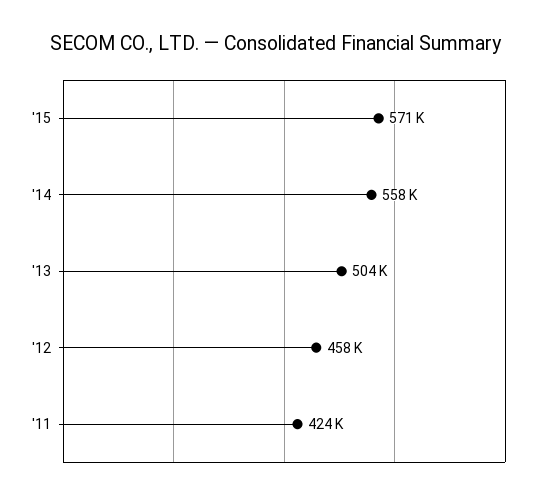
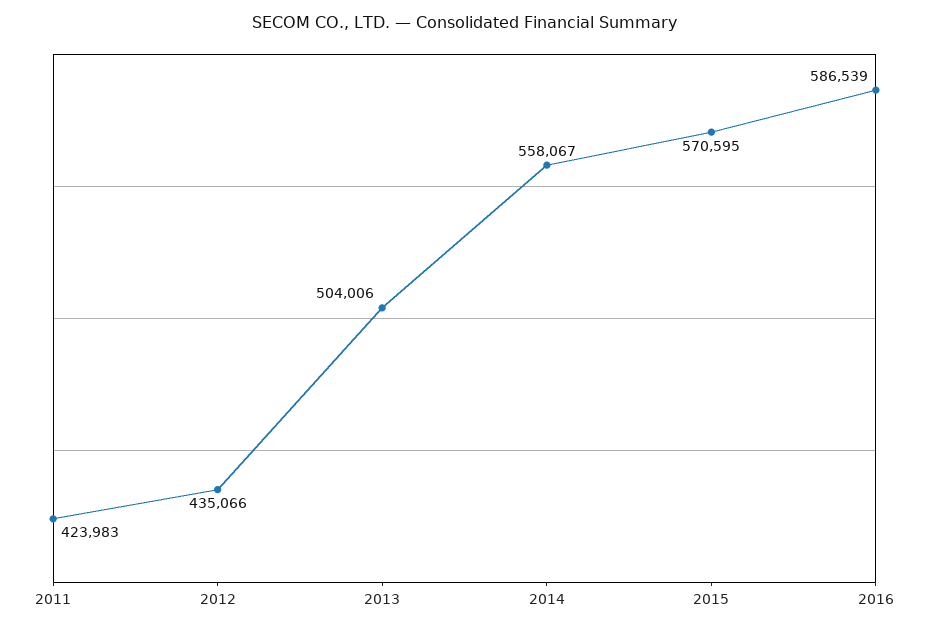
'12: 458000 -> 435066
2016: none -> 586539

